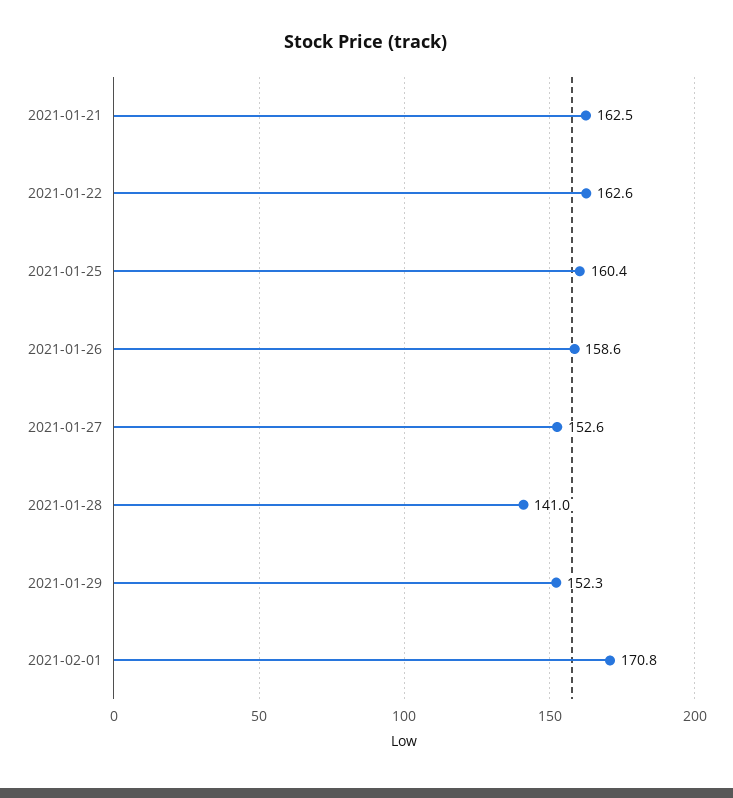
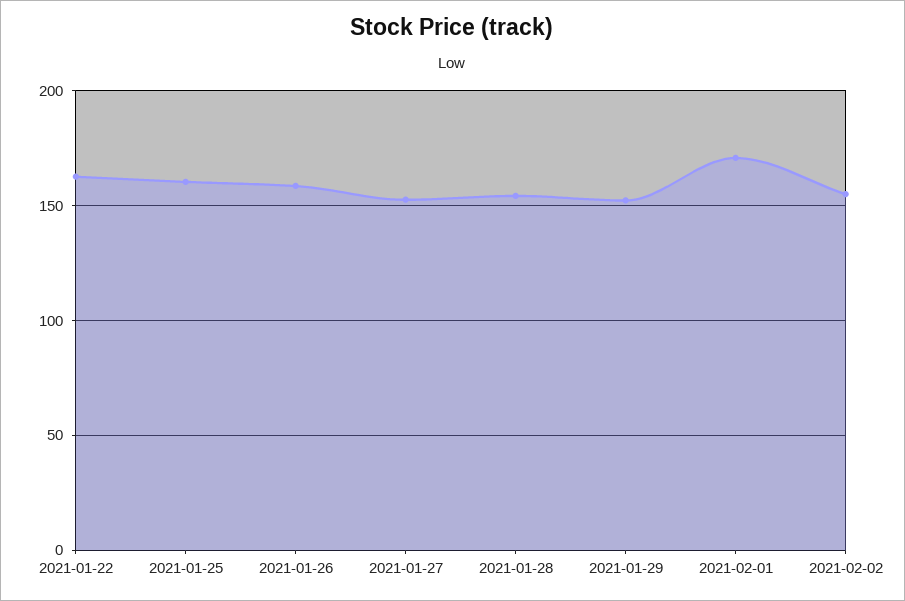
2021-01-21: 162.5 -> none
2021-01-28: 141 -> 155
2021-02-02: none -> 155

